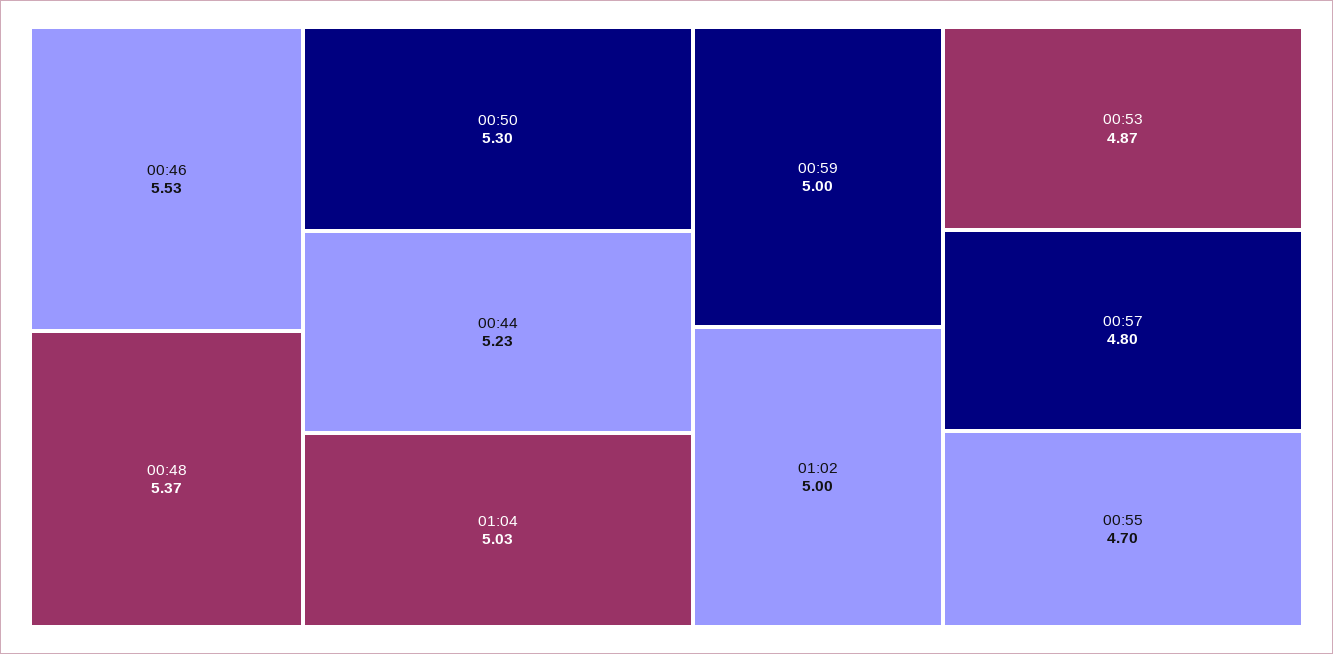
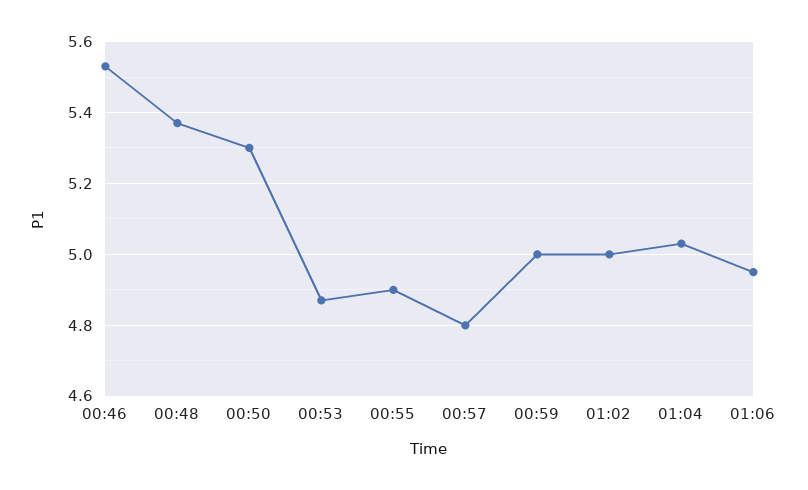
00:44: 5.23 -> none
00:55: 4.7 -> 4.9
01:06: none -> 4.95

